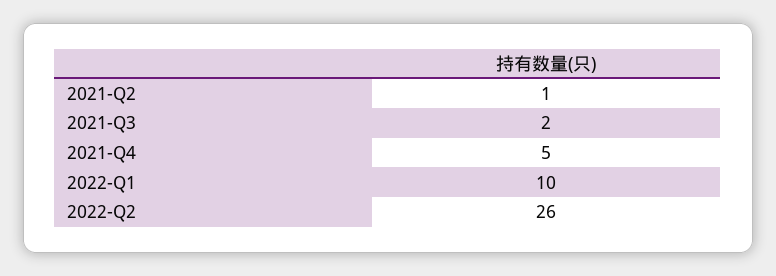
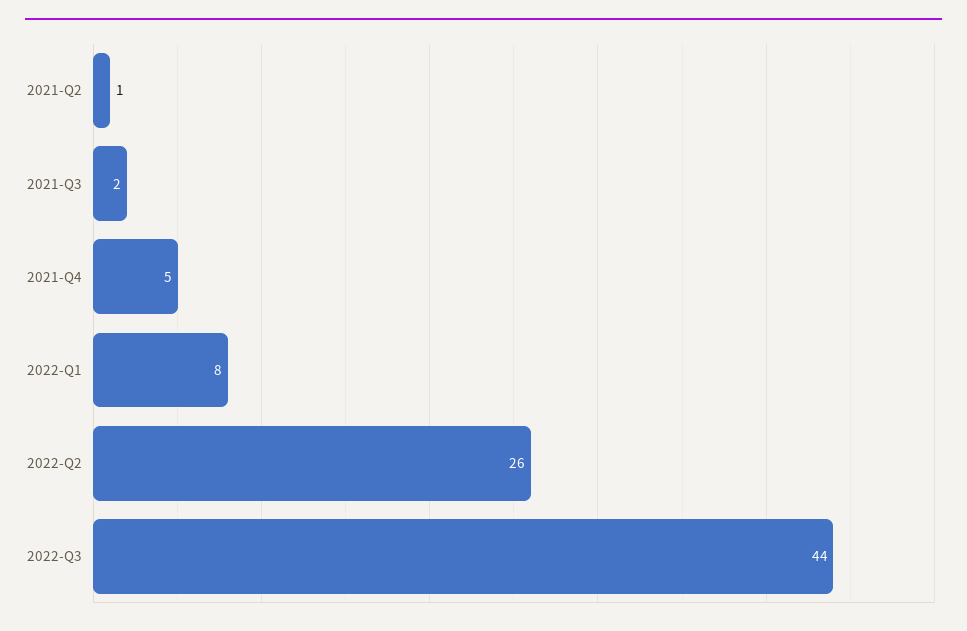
2022-Q1: 10 -> 8
2022-Q3: none -> 44

